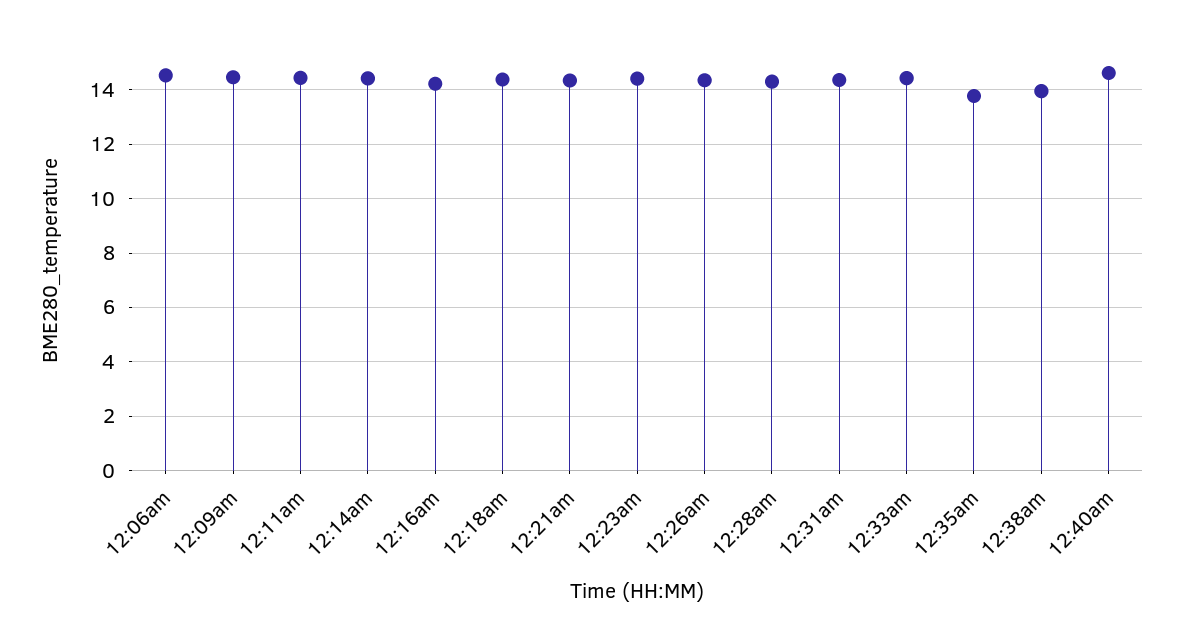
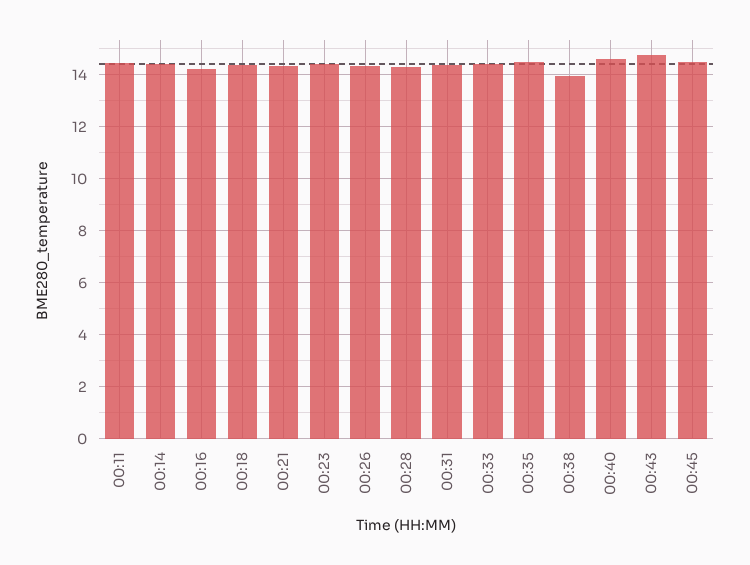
12:06am: 14.5 -> none
12:09am: 14.5 -> none
12:35am: 13.75 -> 14.5
00:43: none -> 14.75
00:45: none -> 14.5

